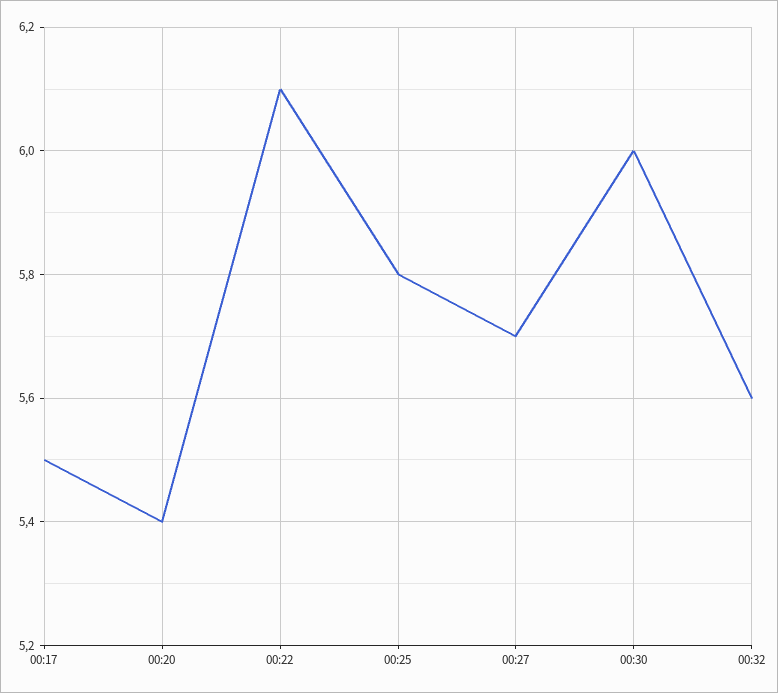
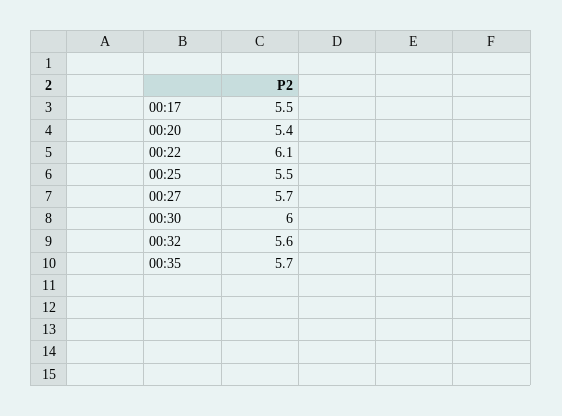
00:25: 5.8 -> 5.5
00:35: none -> 5.7

